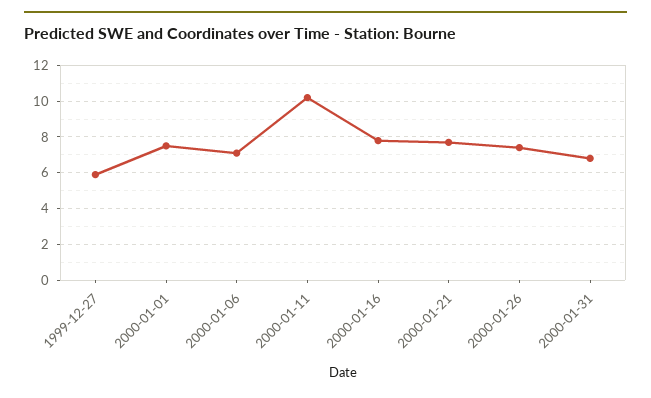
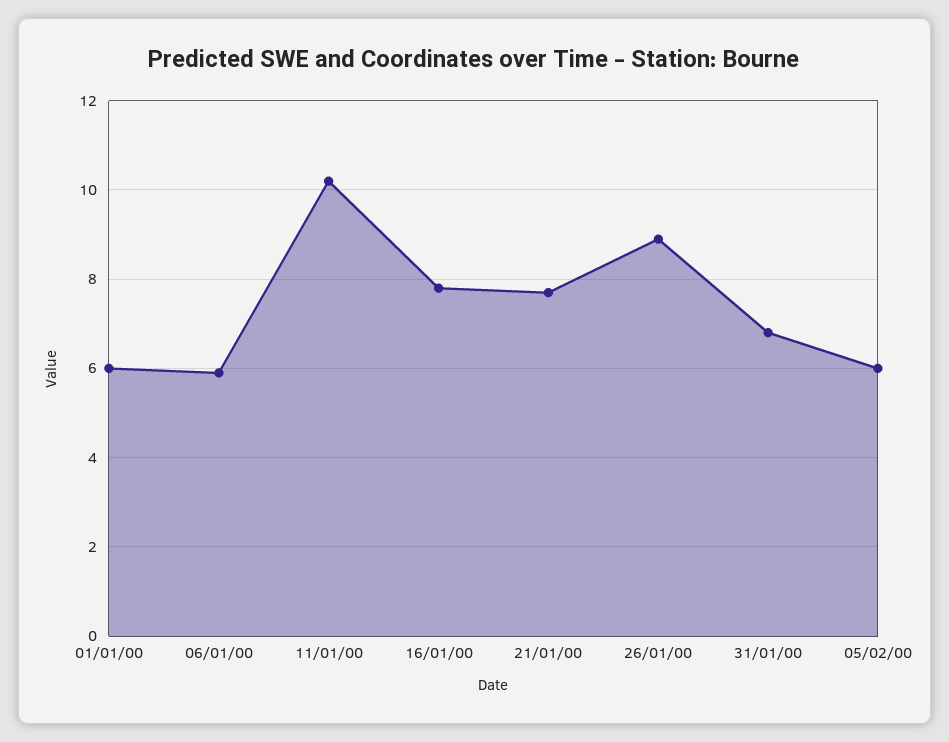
1999-12-27: 6 -> none
2000-01-01: 7.5 -> 6
2000-01-06: 7 -> 6
2000-01-26: 7.5 -> 9
05/02/00: none -> 6

